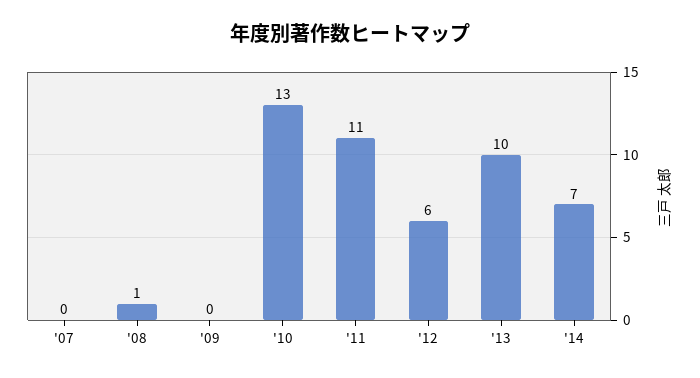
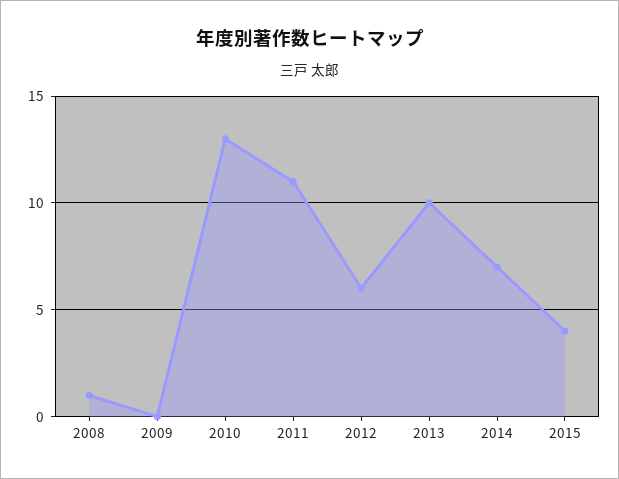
'07: 0 -> none
2015: none -> 4

